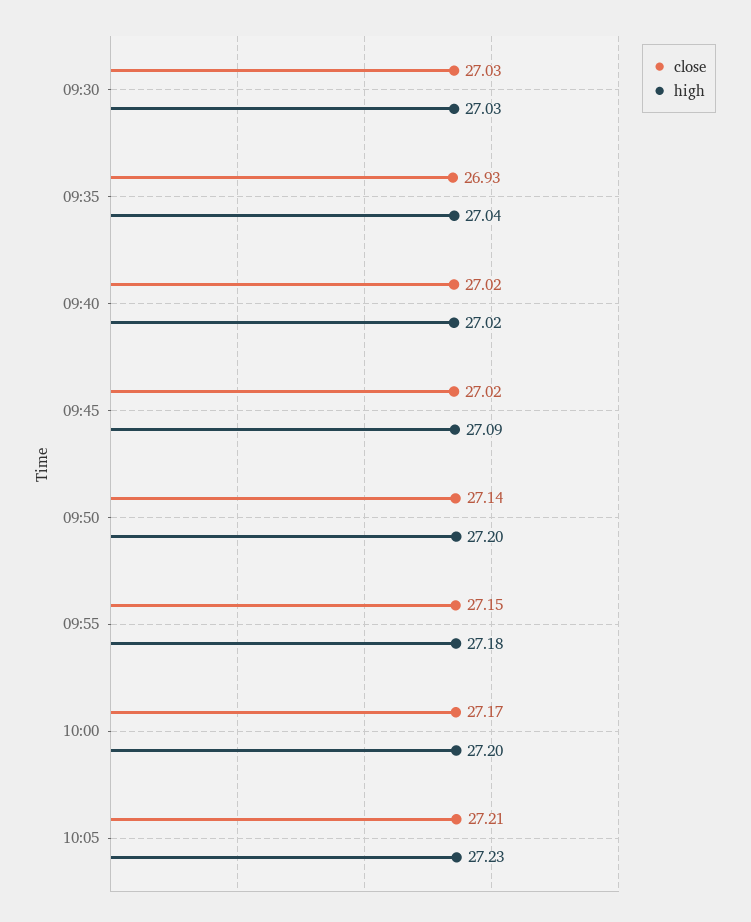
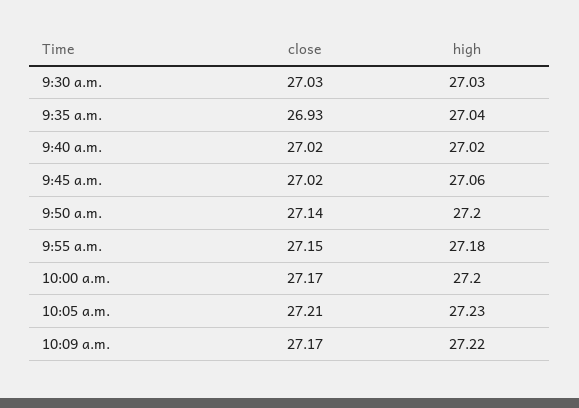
high, 09:45: 27.09 -> 27.06
close, 10:09 a.m.: none -> 27.17
high, 10:09 a.m.: none -> 27.22

